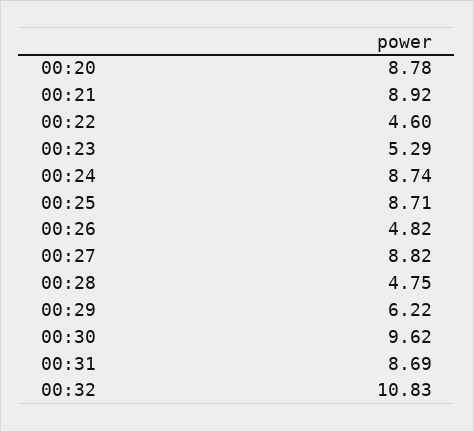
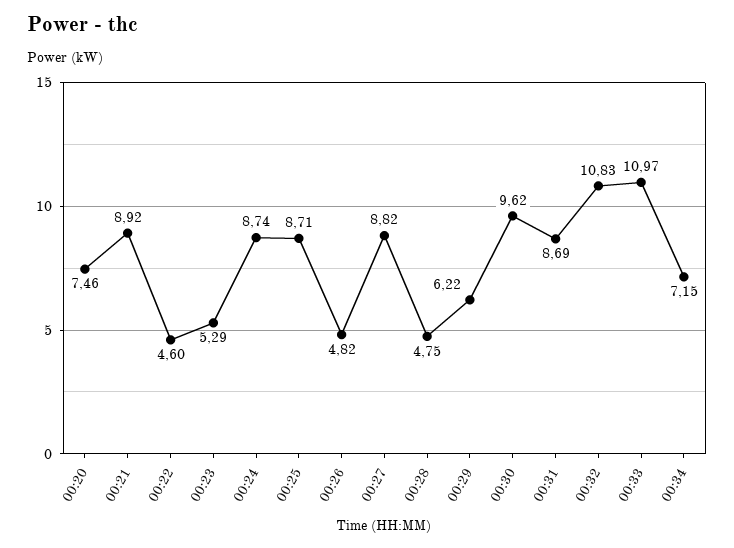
00:20: 8.78 -> 7.46
00:33: none -> 10.97
00:34: none -> 7.15

